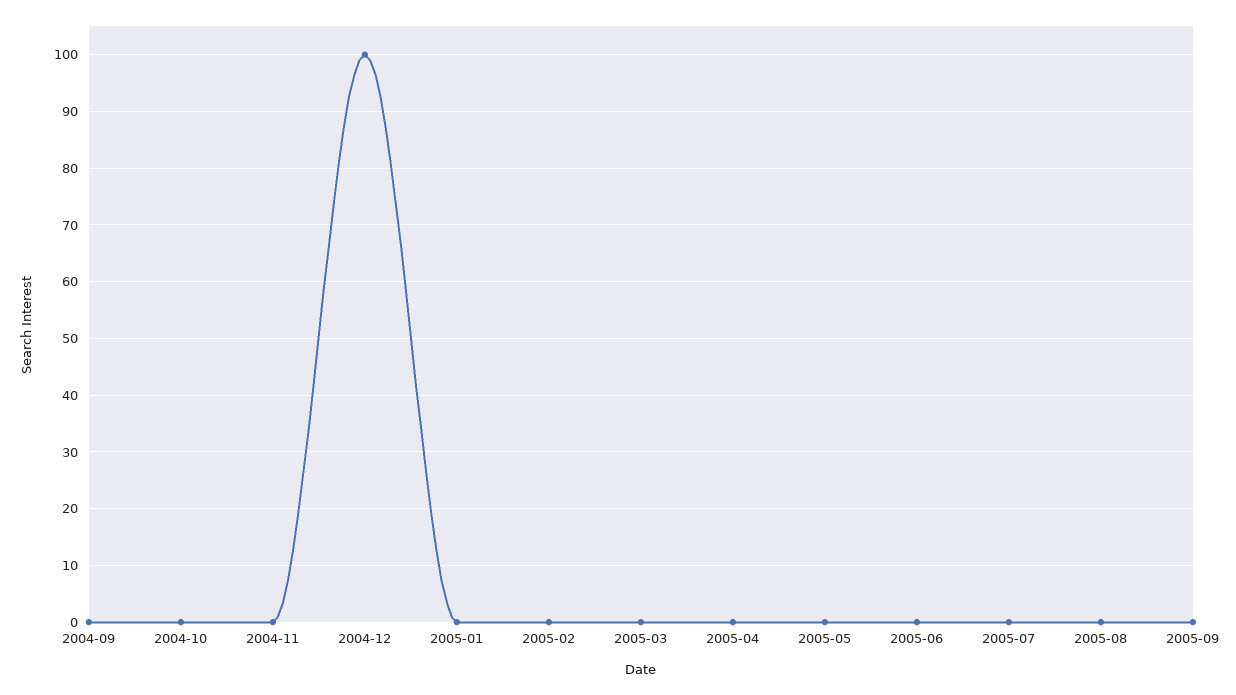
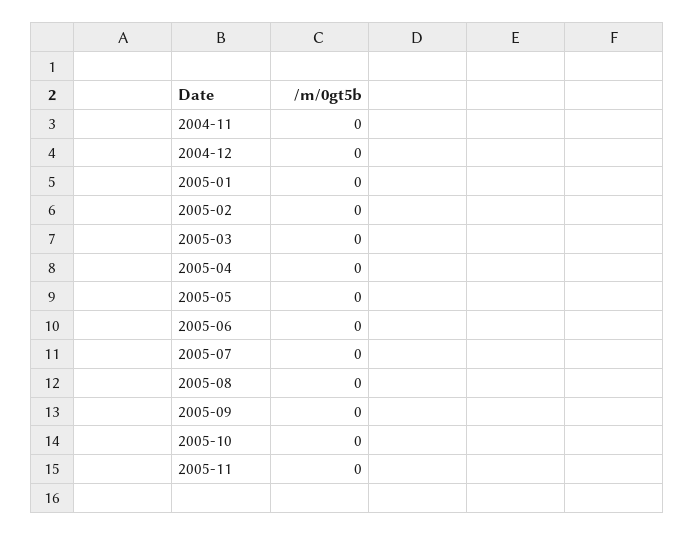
2004-09: 0 -> none
2004-10: 0 -> none
2004-12: 100 -> 0
2005-10: none -> 0
2005-11: none -> 0

